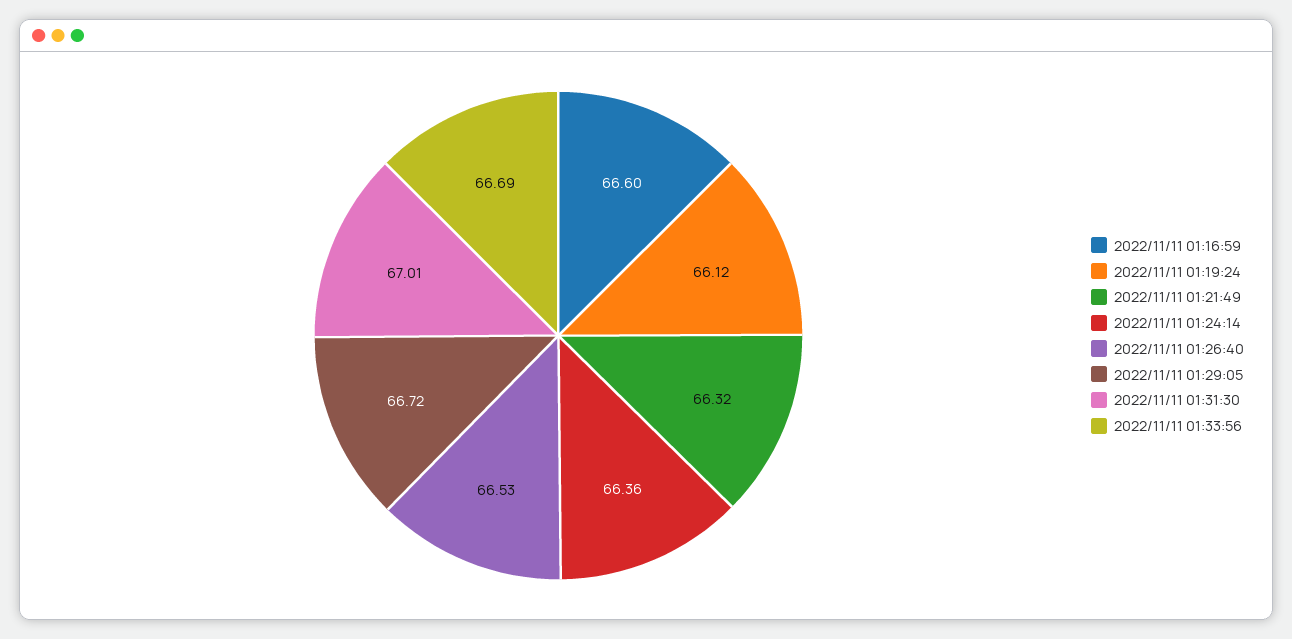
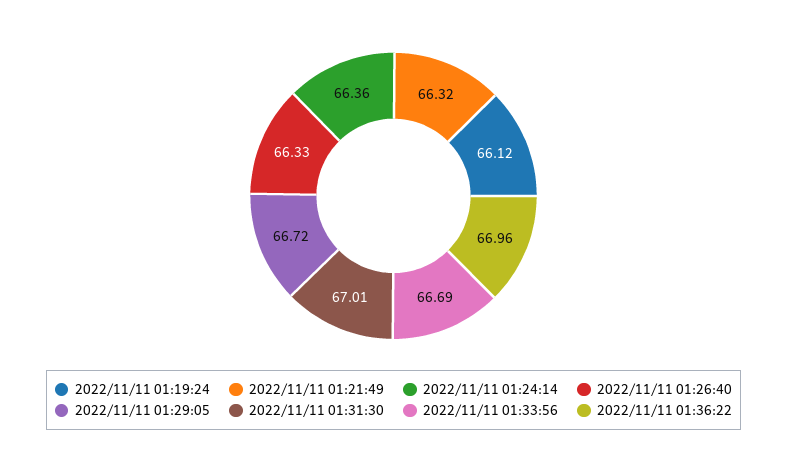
2022/11/11 01:16:59: 66.6 -> none
2022/11/11 01:26:40: 66.53 -> 66.33
2022/11/11 01:36:22: none -> 66.96

